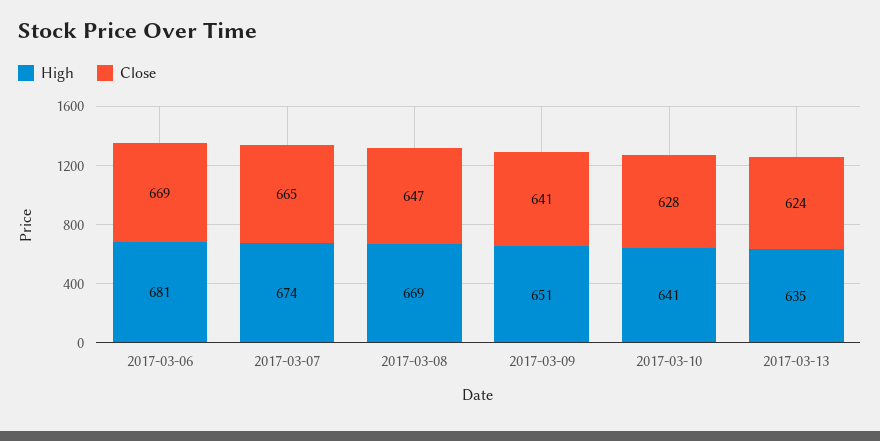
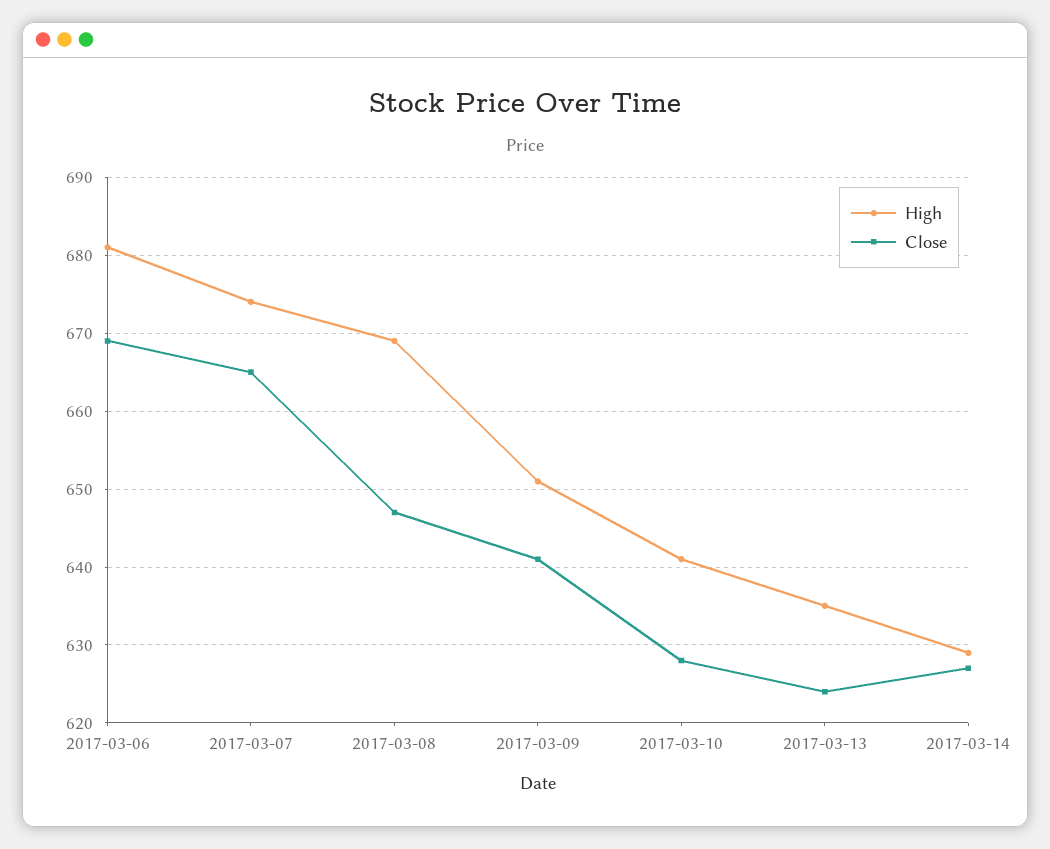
High, 2017-03-14: none -> 629
Close, 2017-03-14: none -> 627

